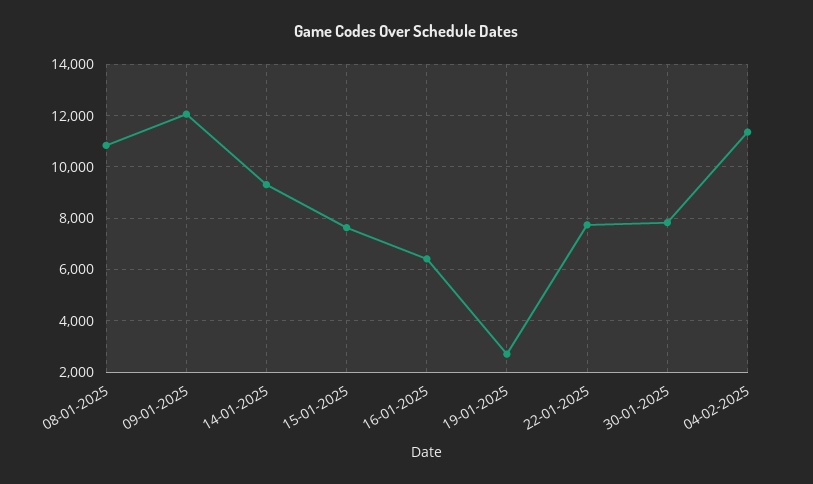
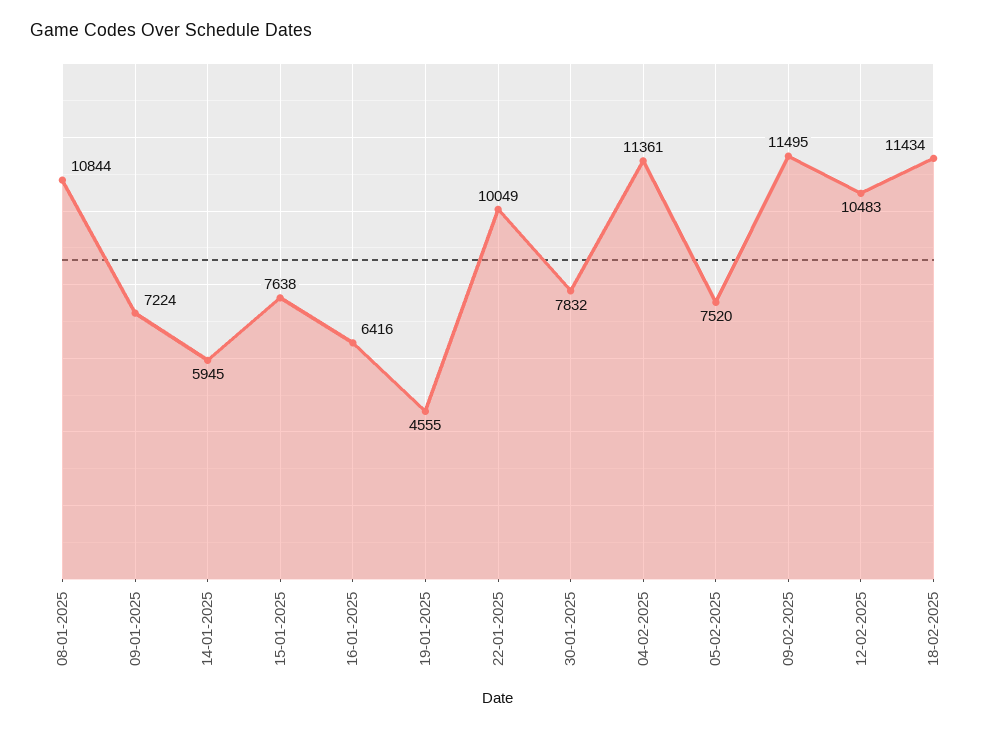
09-01-2025: 12000 -> 7224
14-01-2025: 9250 -> 5945
19-01-2025: 2750 -> 4555
22-01-2025: 7750 -> 10049
05-02-2025: none -> 7520
09-02-2025: none -> 11495
12-02-2025: none -> 10483
18-02-2025: none -> 11434

